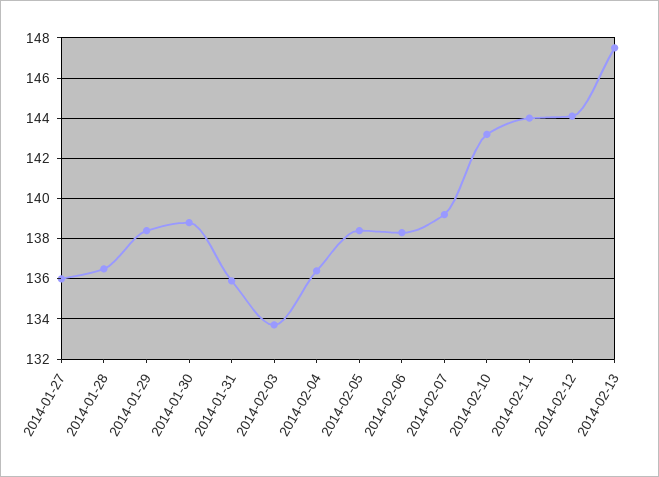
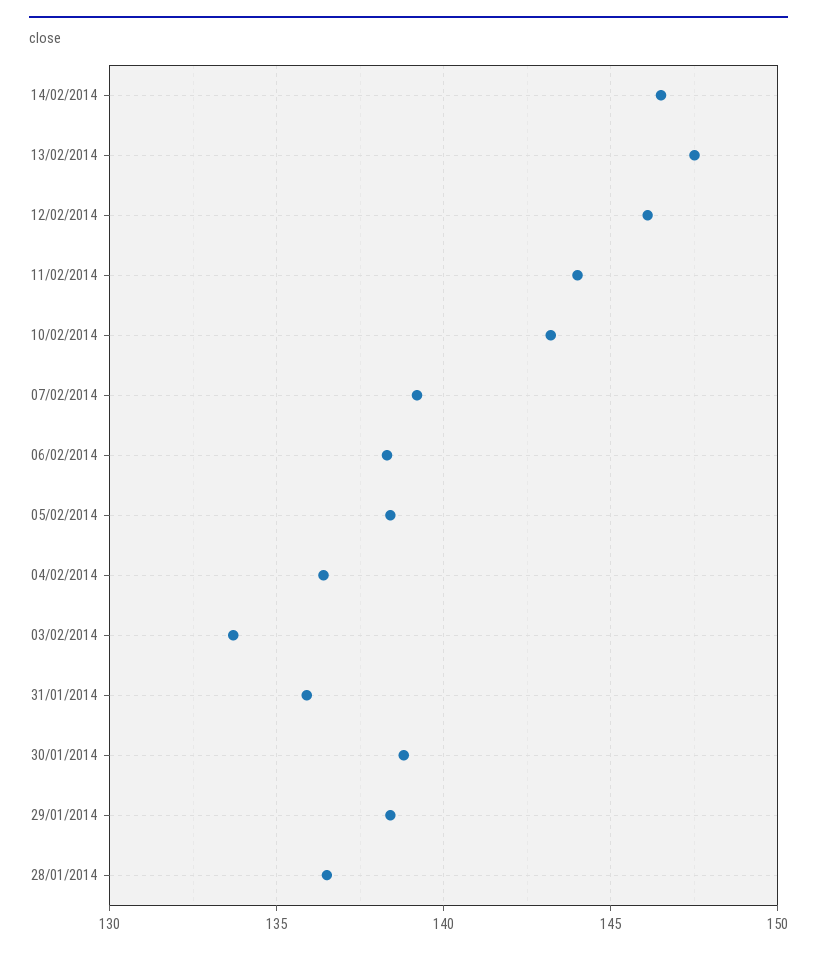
2014-01-27: 136 -> none
2014-02-12: 144 -> 146
14/02/2014: none -> 146.5

